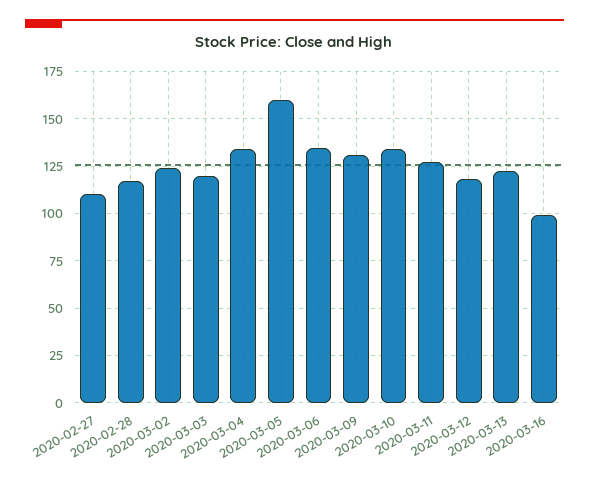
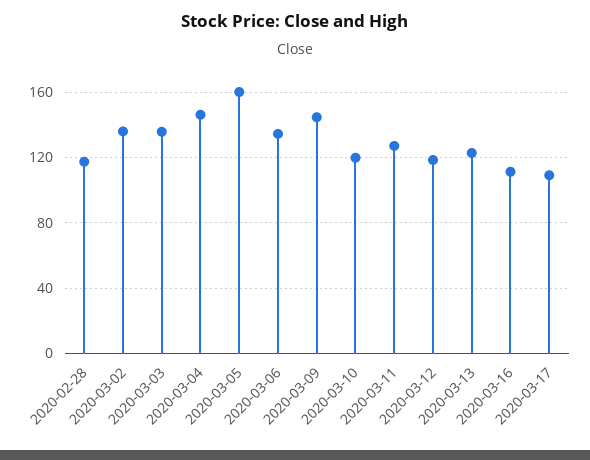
2020-02-27: 110 -> none
2020-03-02: 125 -> 135
2020-03-03: 120 -> 135
2020-03-04: 135 -> 145
2020-03-09: 130 -> 145
2020-03-10: 135 -> 120
2020-03-16: 100 -> 110
2020-03-17: none -> 110

